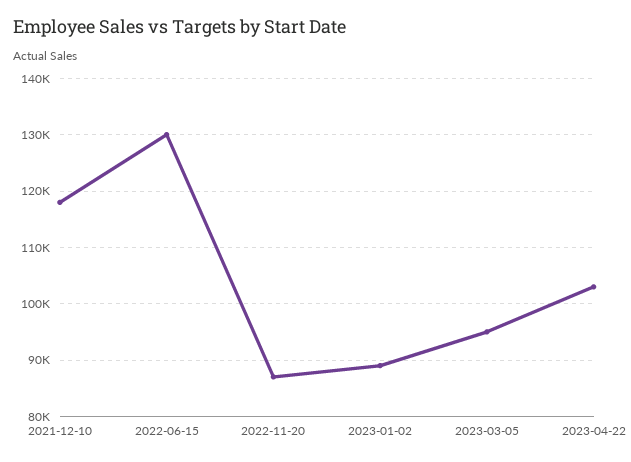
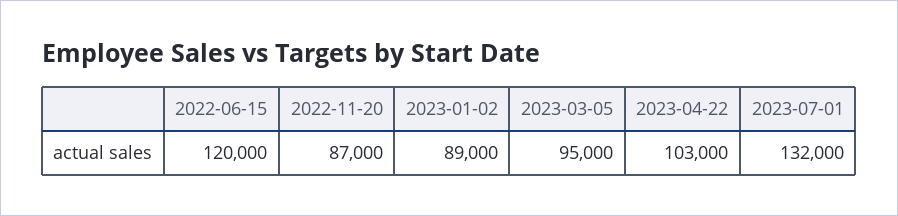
2021-12-10: 118000 -> none
2022-06-15: 130000 -> 120000
2023-07-01: none -> 132000

